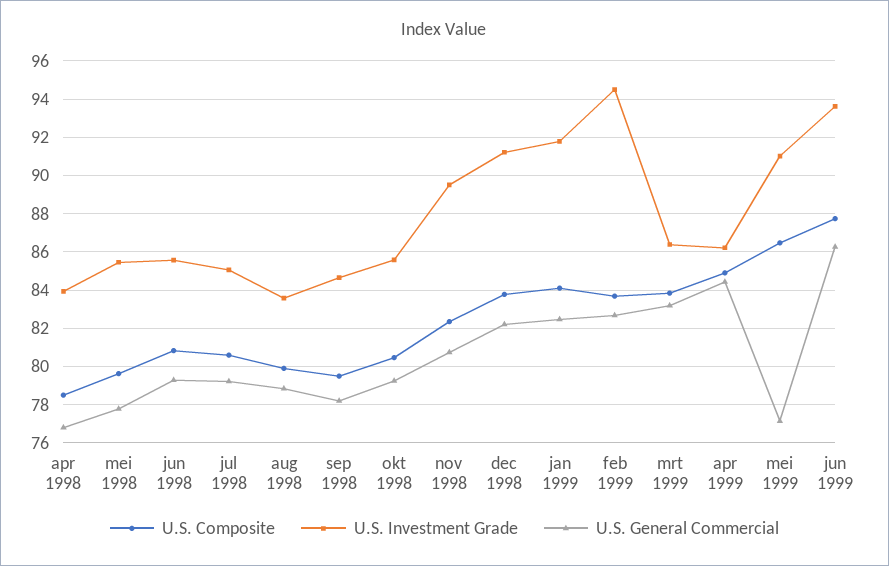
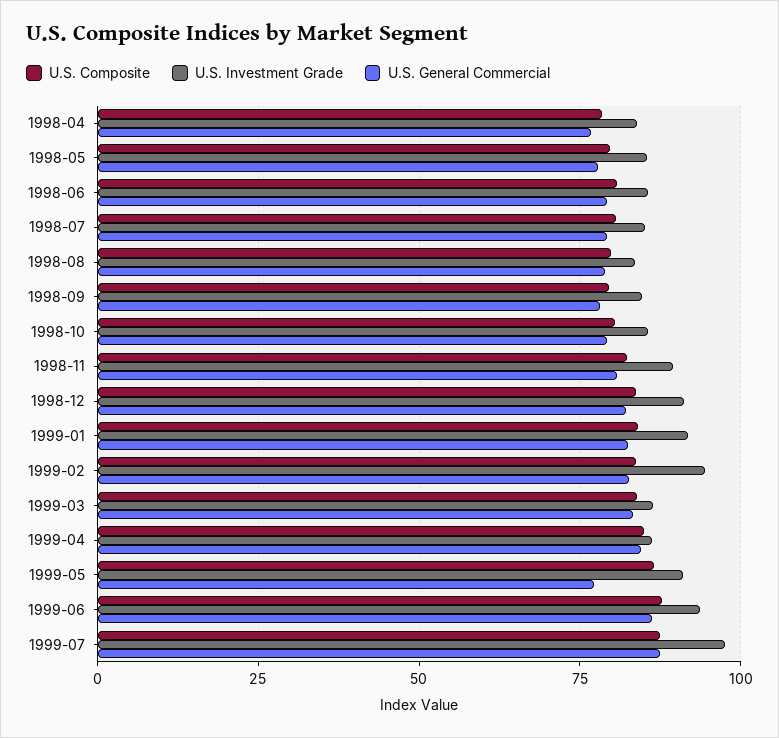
U.S. Composite, 1999-07: none -> 87.5
U.S. Investment Grade, 1999-07: none -> 97.5
U.S. General Commercial, 1999-07: none -> 87.5

